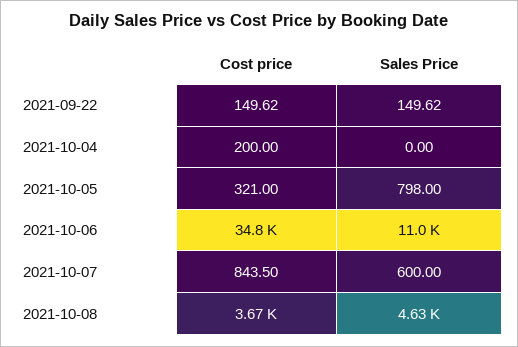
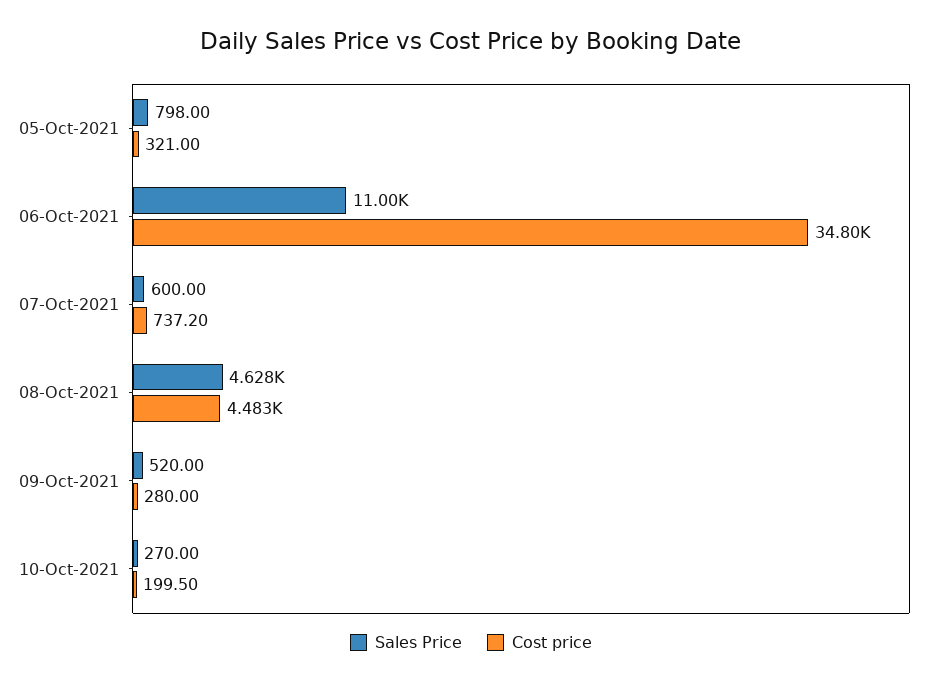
Cost price, 2021-09-22: 149.62 -> none
Sales Price, 2021-09-22: 149.62 -> none
Cost price, 2021-10-04: 200 -> none
Sales Price, 2021-10-04: 0 -> none
Cost price, 2021-10-07: 843.5 -> 737.2
Cost price, 2021-10-08: 3670 -> 4483
Sales Price, 09-Oct-2021: none -> 520
Cost price, 09-Oct-2021: none -> 280
Sales Price, 10-Oct-2021: none -> 270
Cost price, 10-Oct-2021: none -> 199.5

